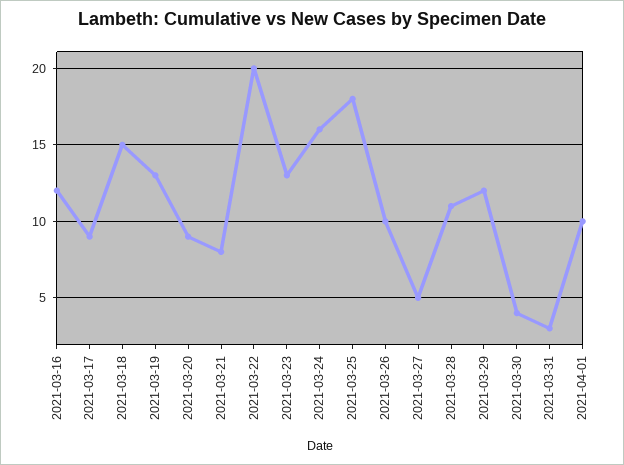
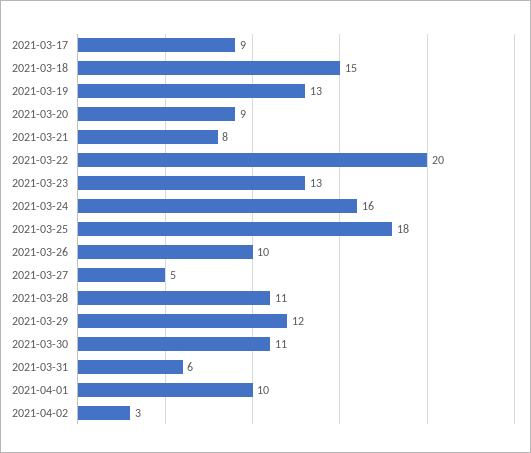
2021-03-16: 12 -> none
2021-03-30: 4 -> 11
2021-03-31: 3 -> 6
2021-04-02: none -> 3

